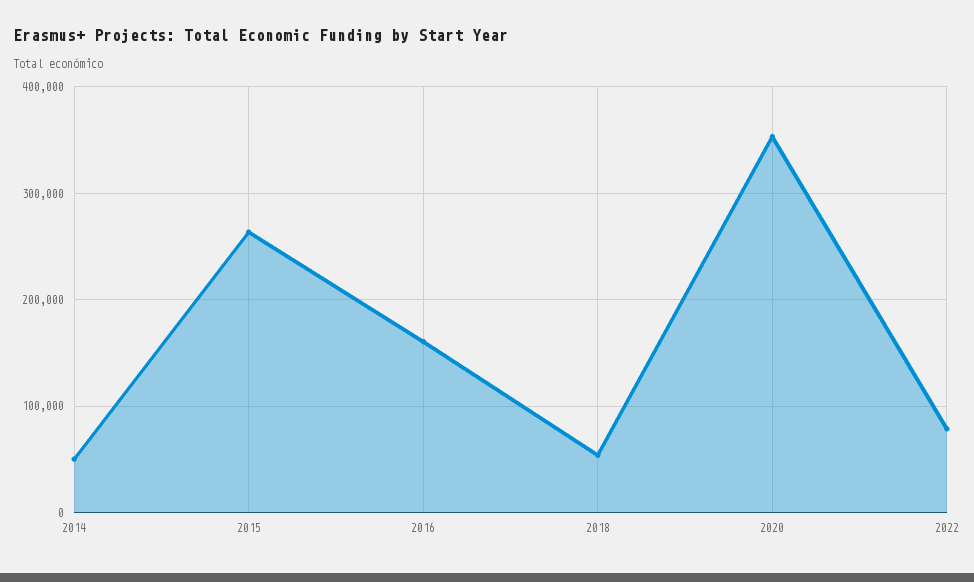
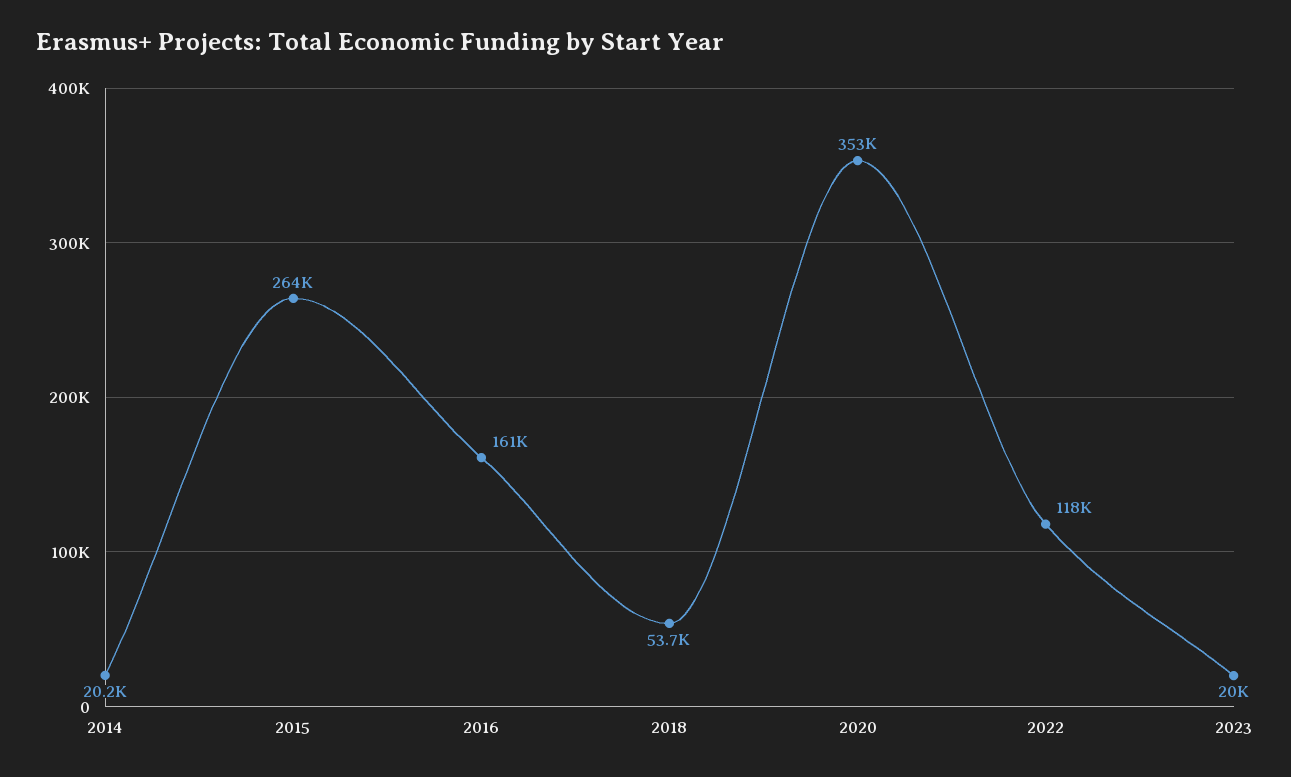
2014: 50000 -> 20200
2022: 80000 -> 118000
2023: none -> 20000

